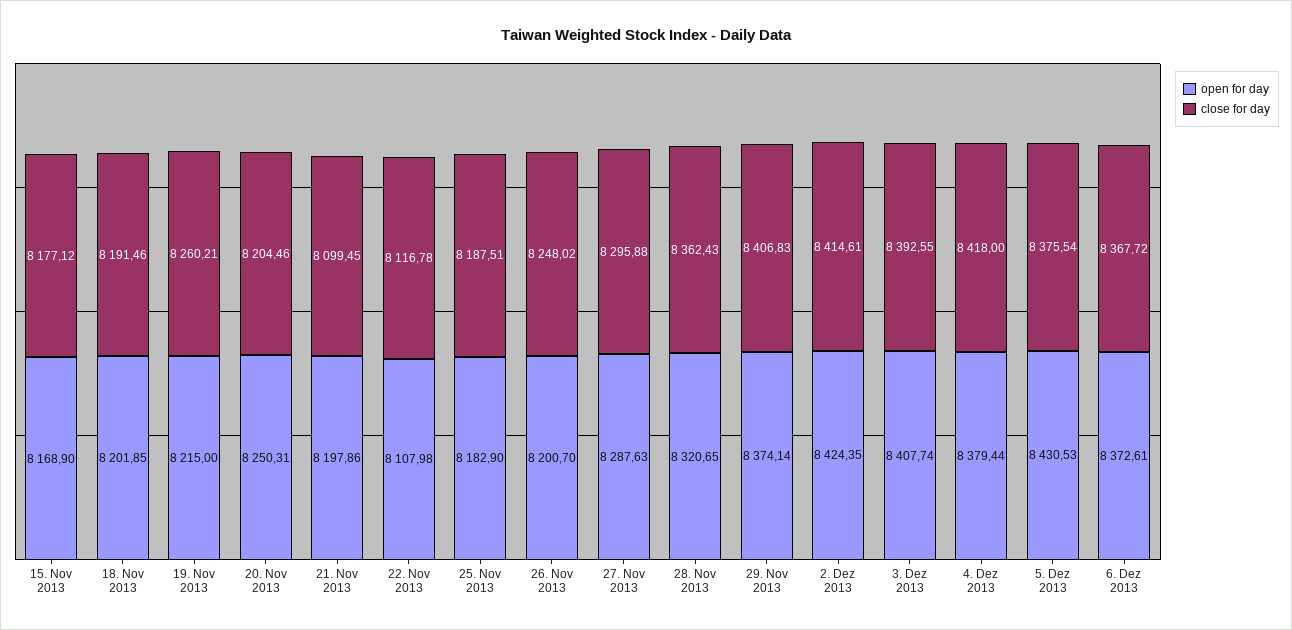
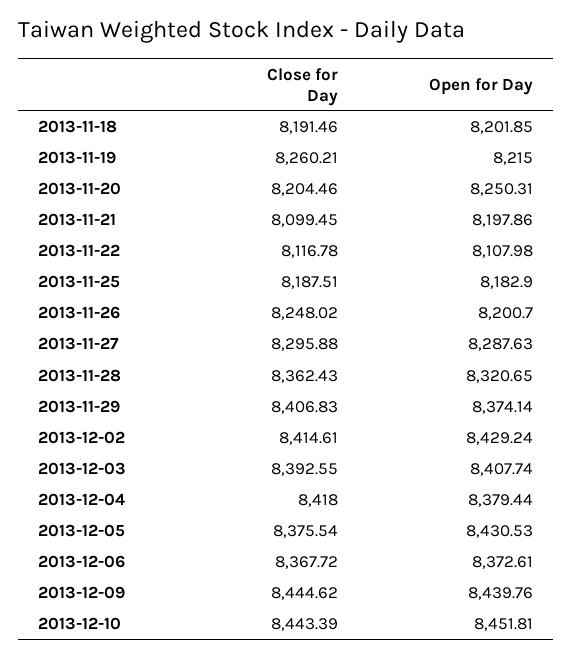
open for day, 15. Nov 2013: 8168.9 -> none
close for day, 15. Nov 2013: 8177.12 -> none
open for day, 2. Dez 2013: 8424.35 -> 8429.24
close for day, 2013-12-09: none -> 8444.62
open for day, 2013-12-09: none -> 8439.76
close for day, 2013-12-10: none -> 8443.39
open for day, 2013-12-10: none -> 8451.81

